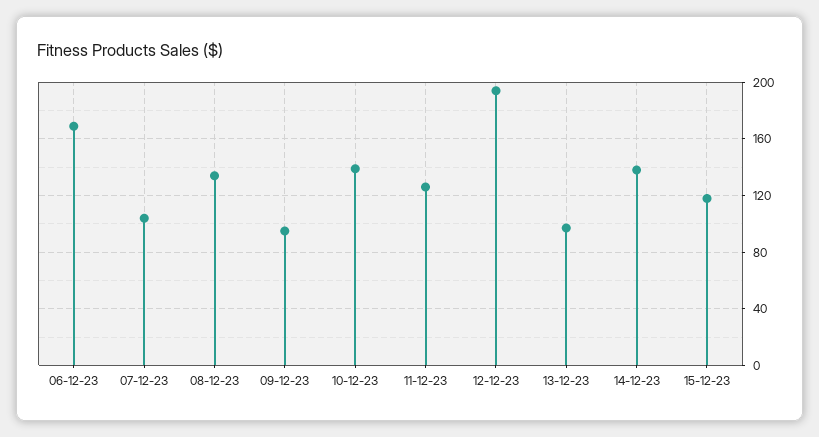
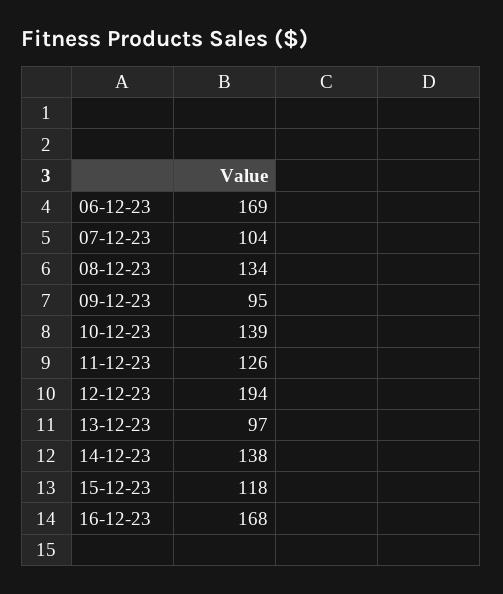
16-12-23: none -> 168

